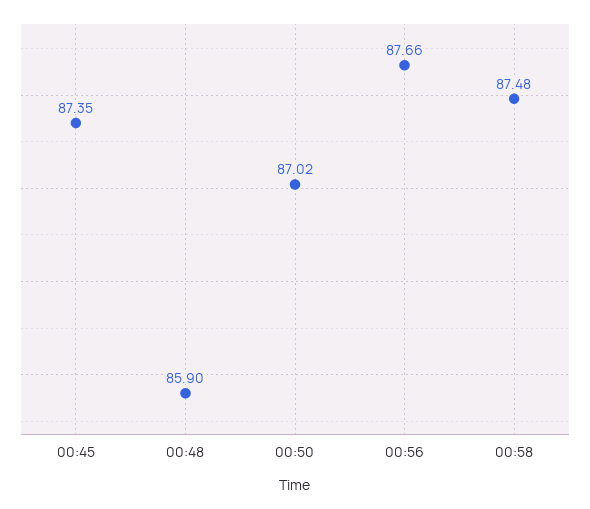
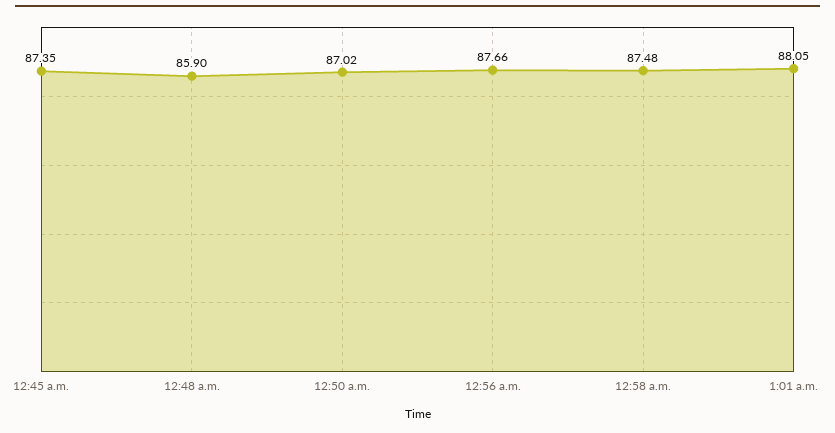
1:01 a.m.: none -> 88.05

